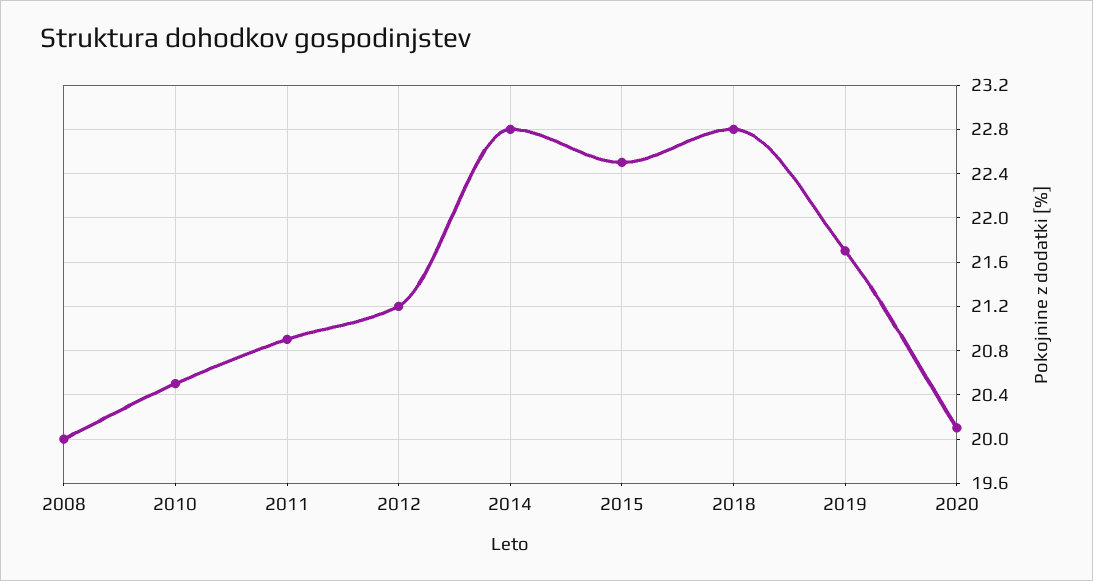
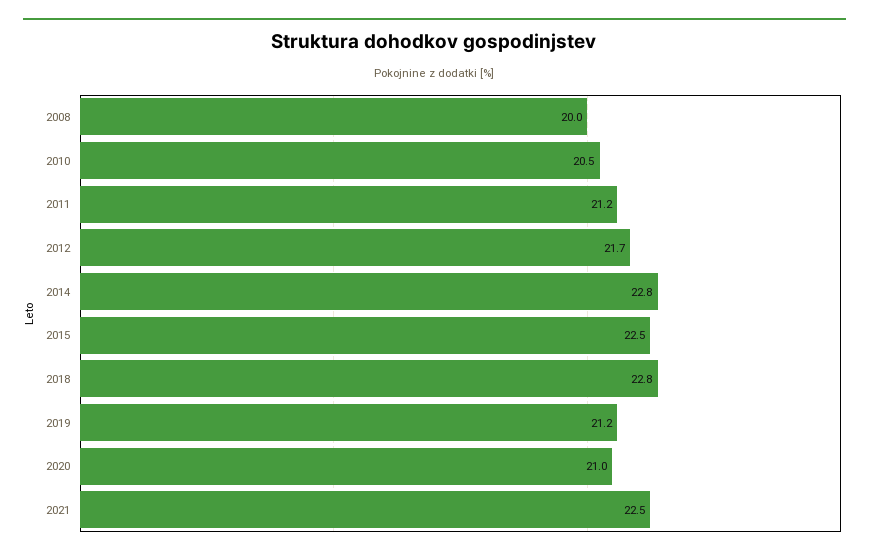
2011: 20.9 -> 21.2
2012: 21.2 -> 21.7
2019: 21.7 -> 21.2
2020: 20.1 -> 21
2021: none -> 22.5

